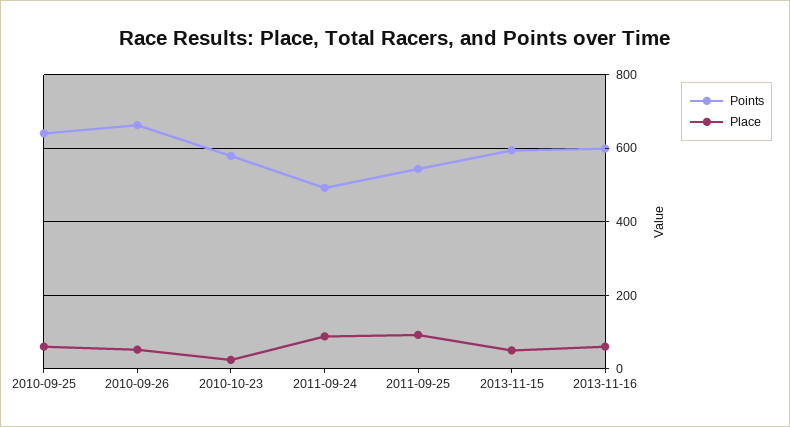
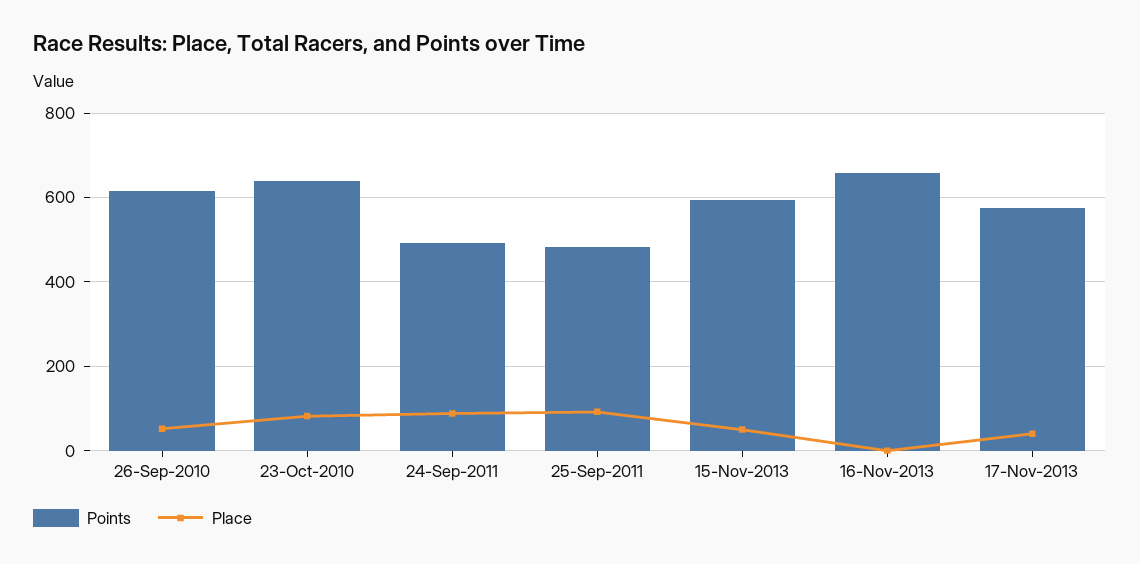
Points, 2010-09-25: 640 -> none
Place, 2010-09-25: 60 -> none
Points, 2010-09-26: 660 -> 620
Points, 2010-10-23: 580 -> 640
Place, 2010-10-23: 20 -> 80
Points, 2011-09-25: 540 -> 480
Points, 2013-11-16: 600 -> 660
Place, 2013-11-16: 60 -> 0
Points, 17-Nov-2013: none -> 580
Place, 17-Nov-2013: none -> 40

